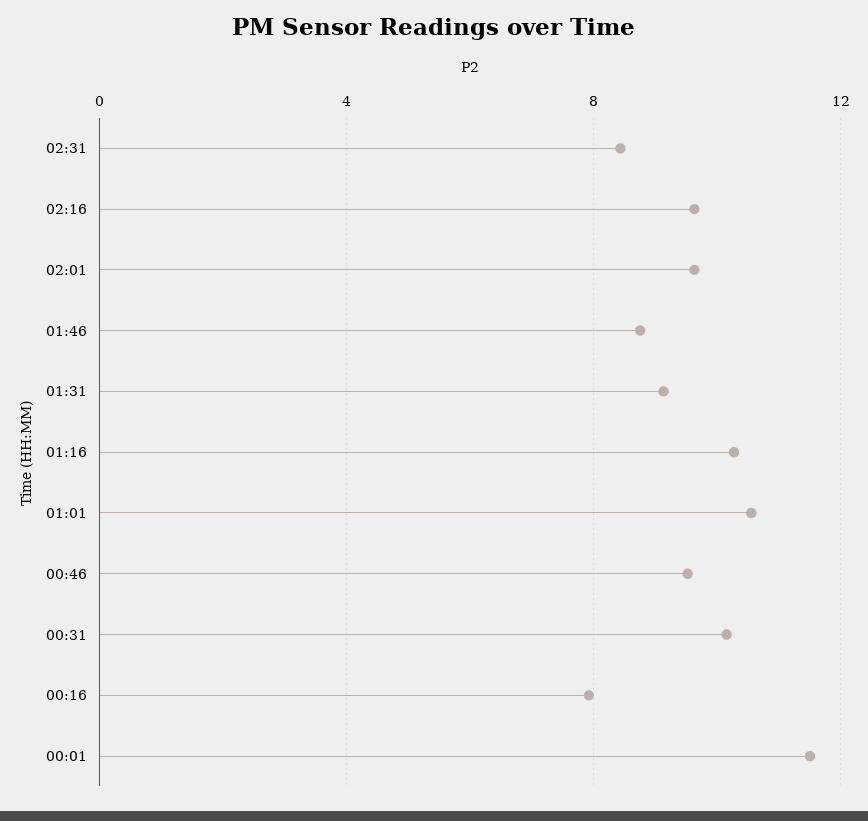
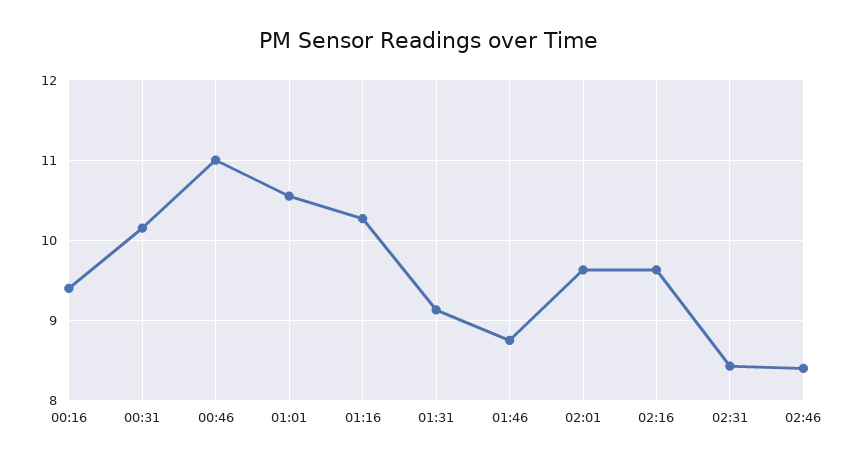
00:46: 9.5 -> 11
00:16: 8 -> 9.4
00:01: 11.5 -> none
02:46: none -> 8.4

